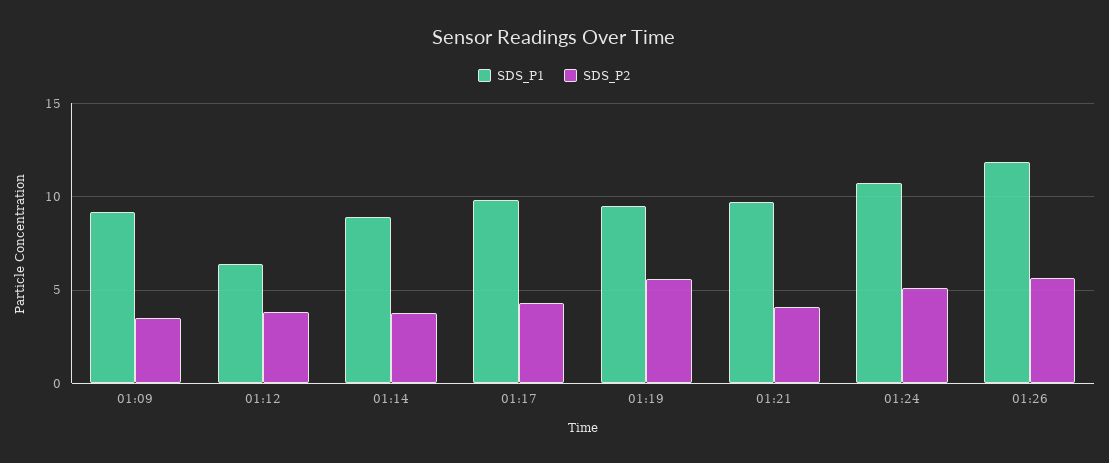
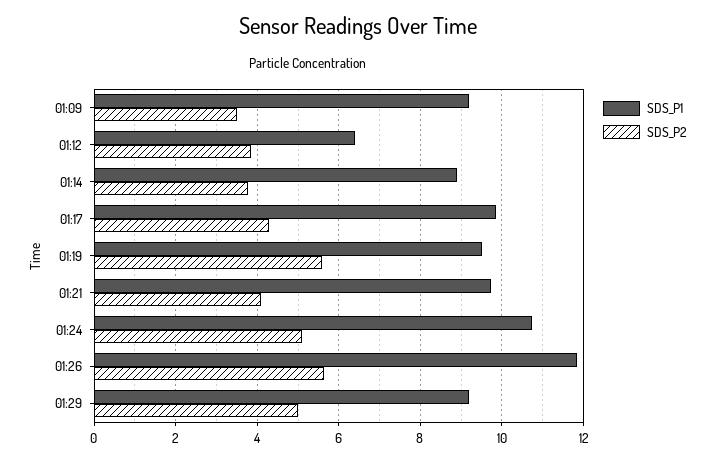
SDS_P1, 01:29: none -> 9.2
SDS_P2, 01:29: none -> 5

